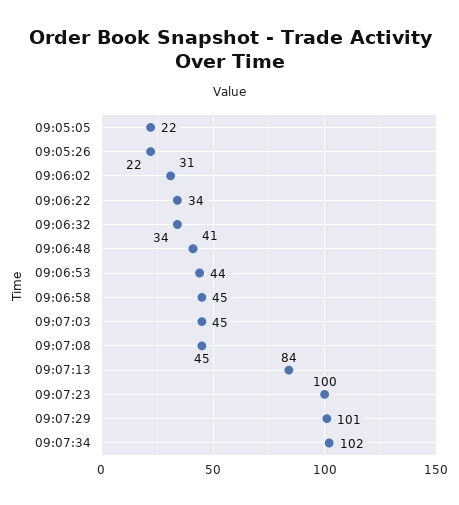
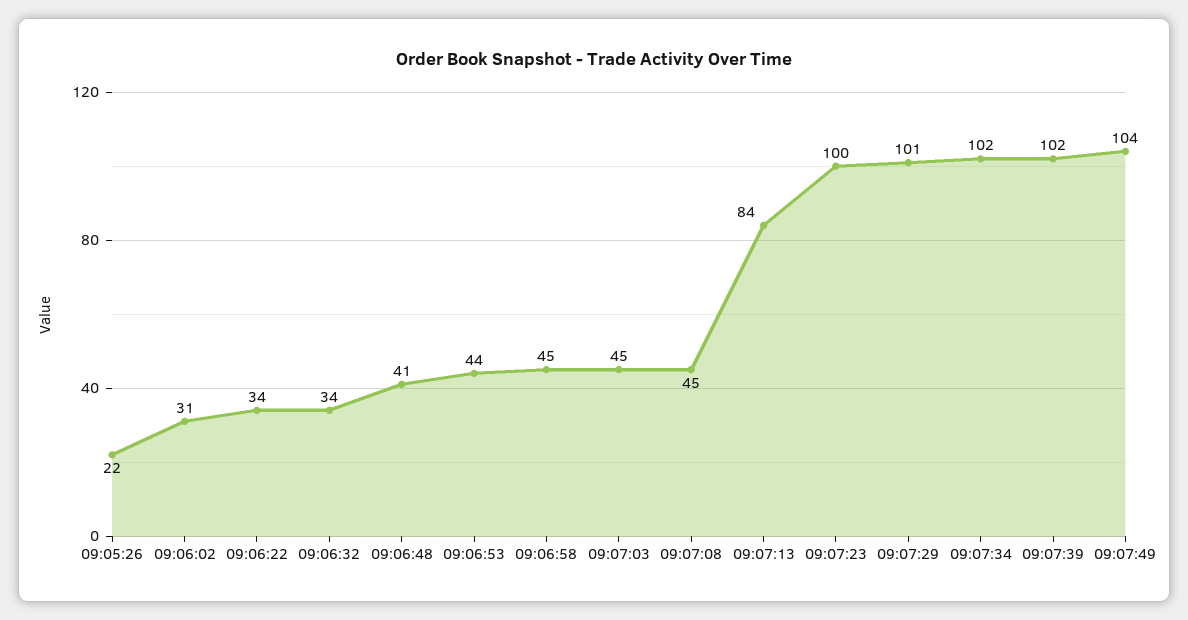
09:05:05: 22 -> none
09:07:39: none -> 102
09:07:49: none -> 104

